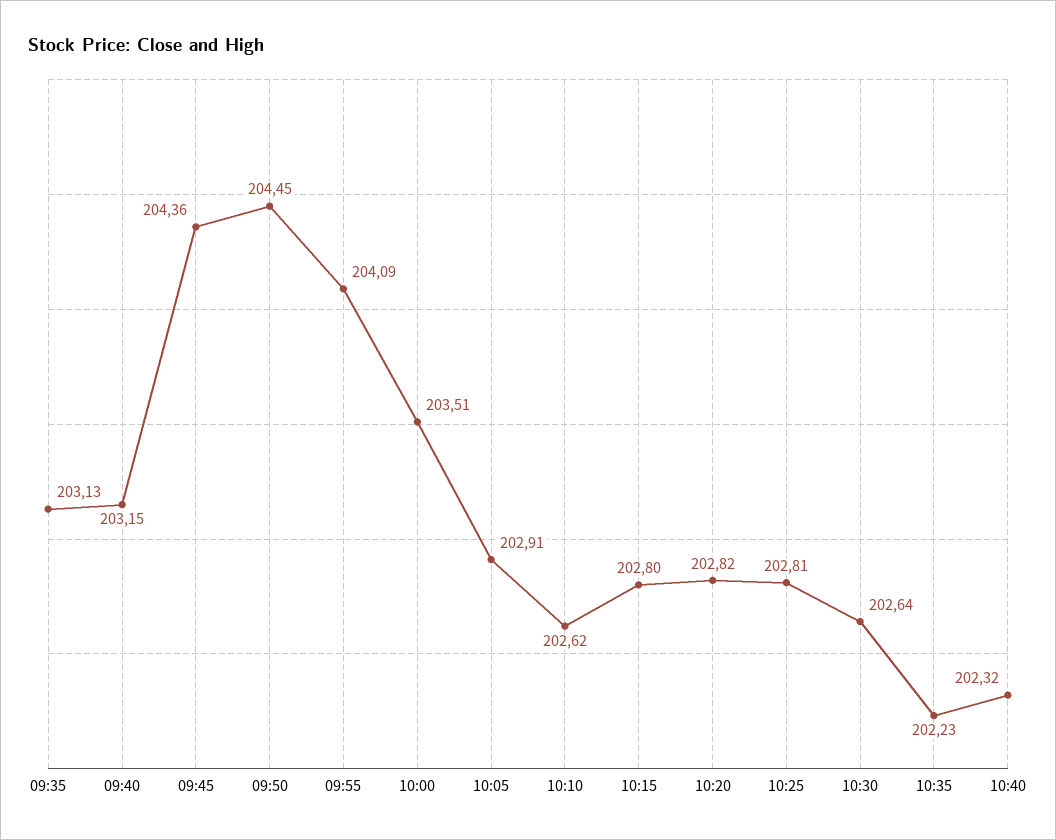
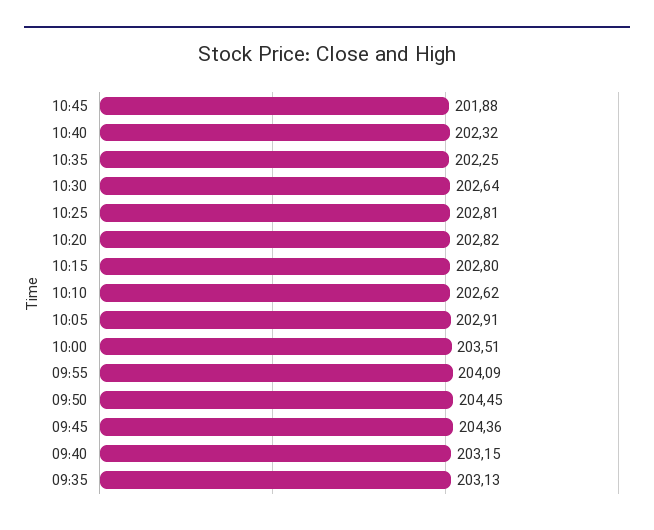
10:35: 202.23 -> 202.25
10:45: none -> 201.88

